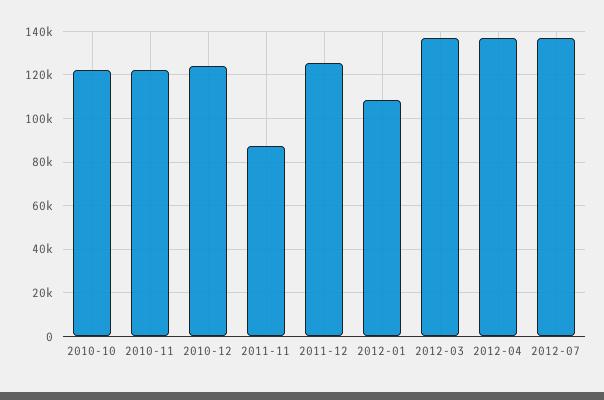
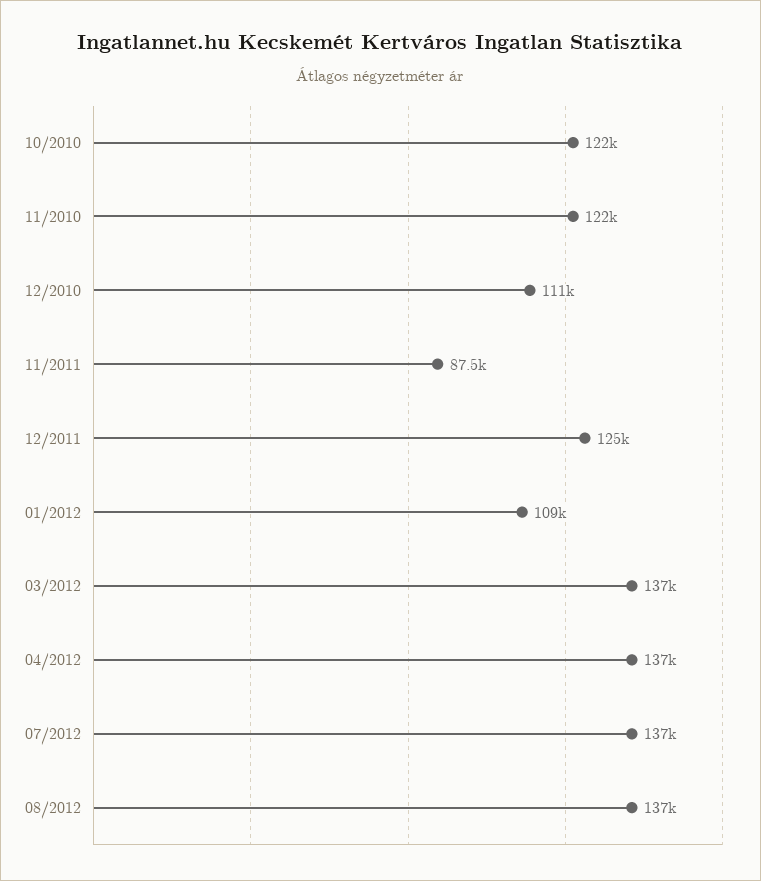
2010-12: 125000 -> 111000
08/2012: none -> 137000

